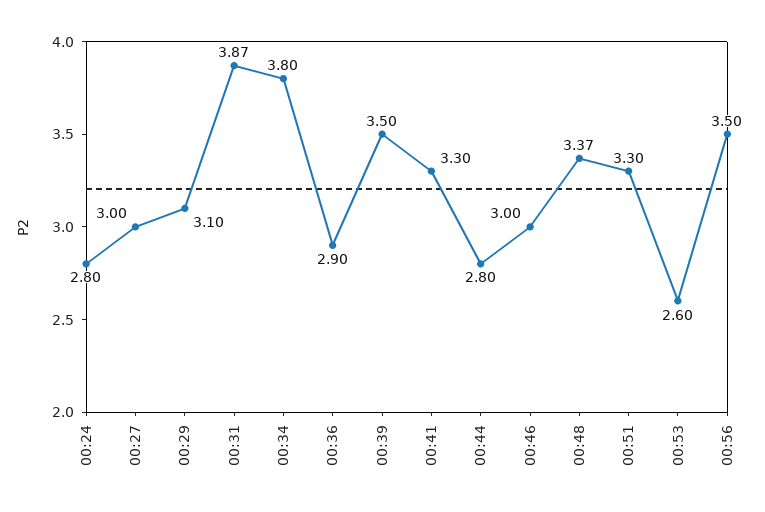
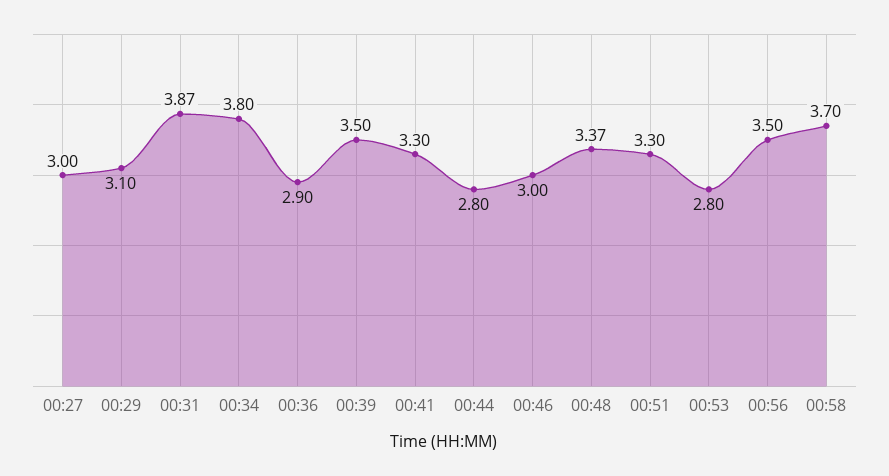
00:24: 2.8 -> none
00:53: 2.6 -> 2.8
00:58: none -> 3.7

